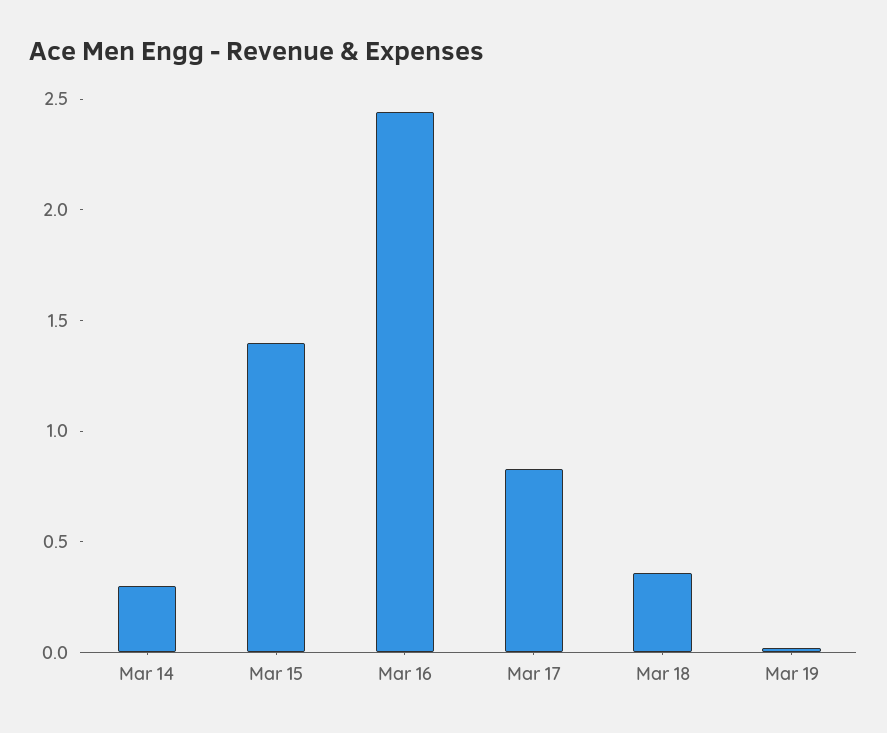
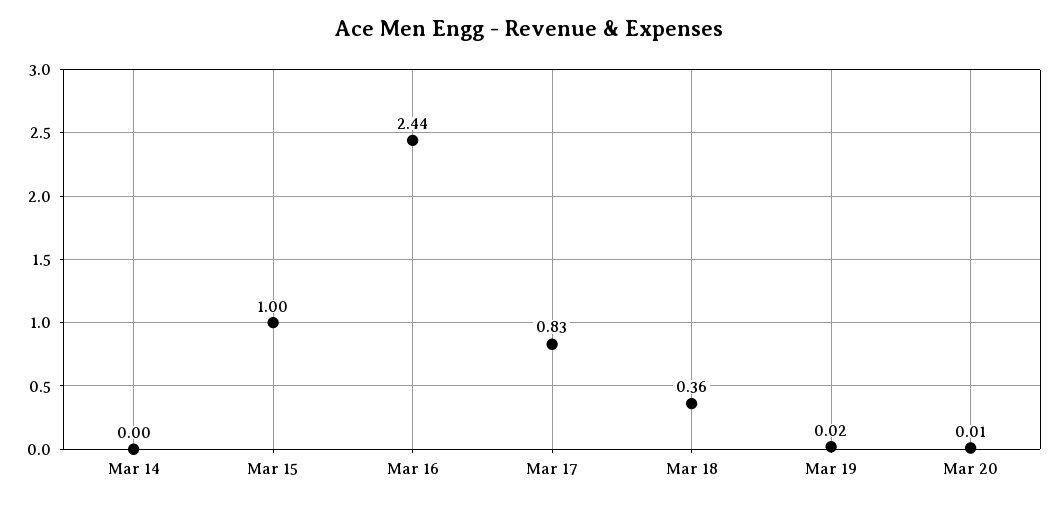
Mar 14: 0.3 -> 0
Mar 15: 1.4 -> 1
Mar 20: none -> 0.01

